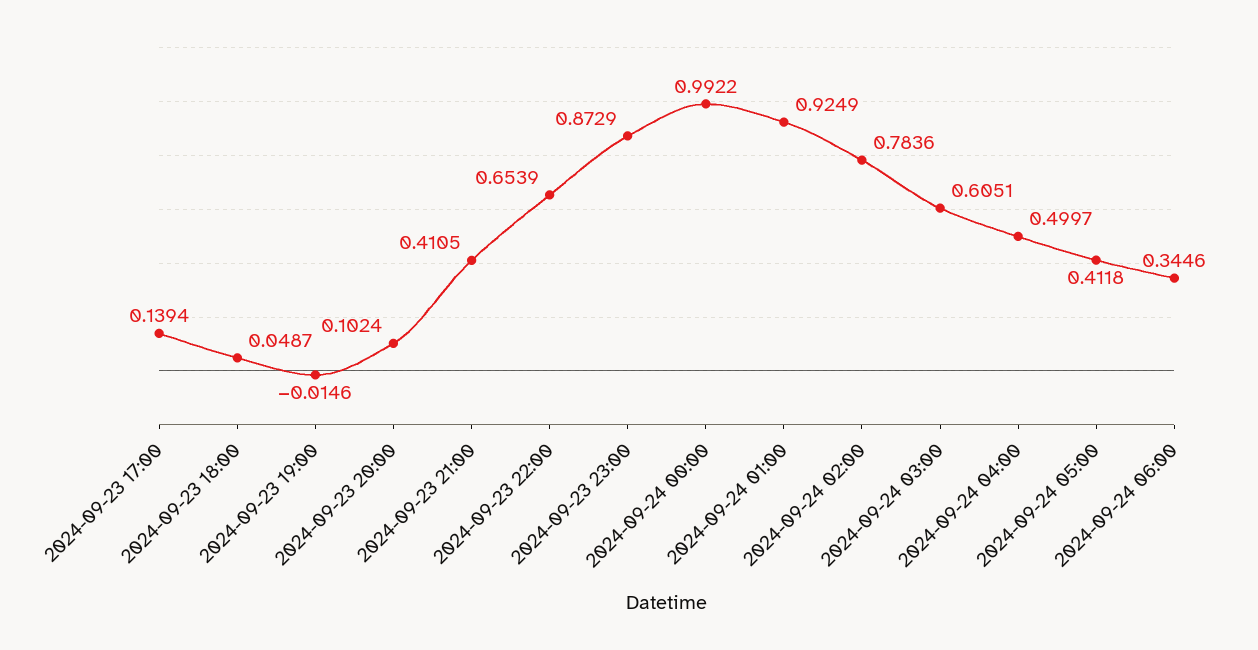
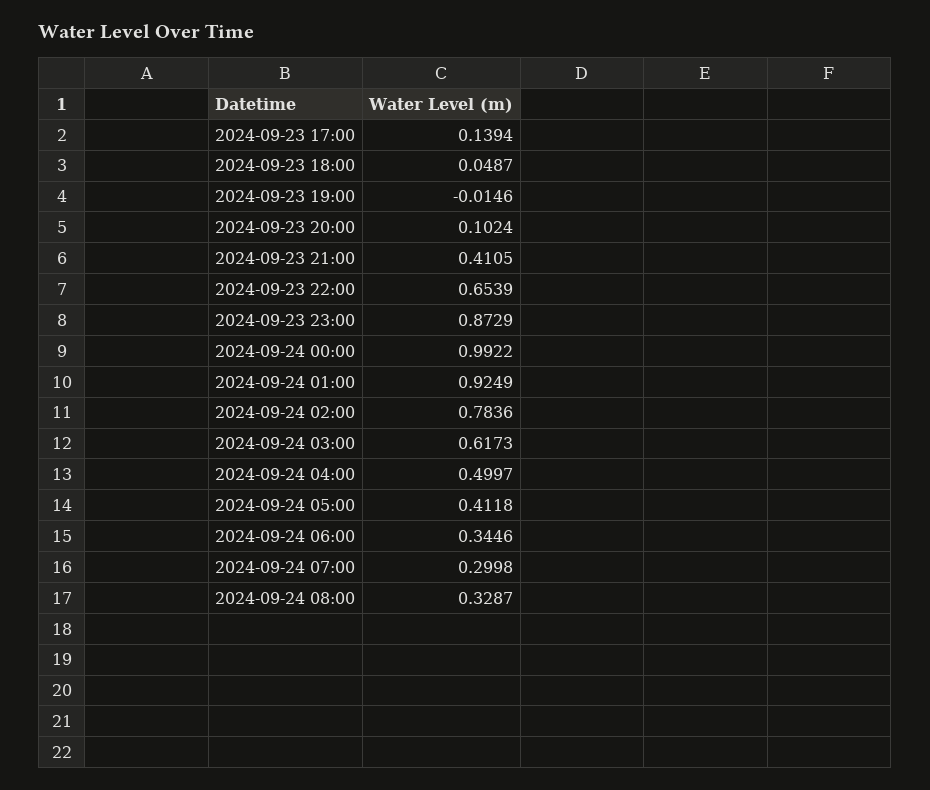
2024-09-24 03:00: 0.6051 -> 0.6173
2024-09-24 07:00: none -> 0.2998
2024-09-24 08:00: none -> 0.3287

